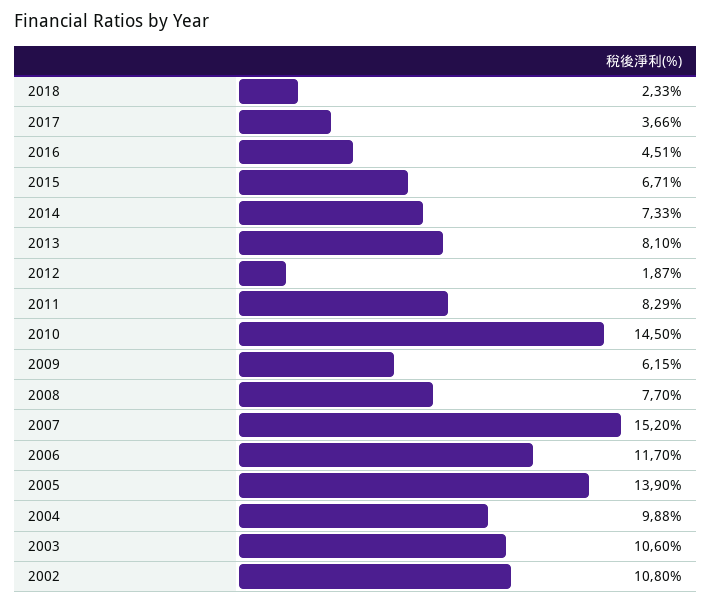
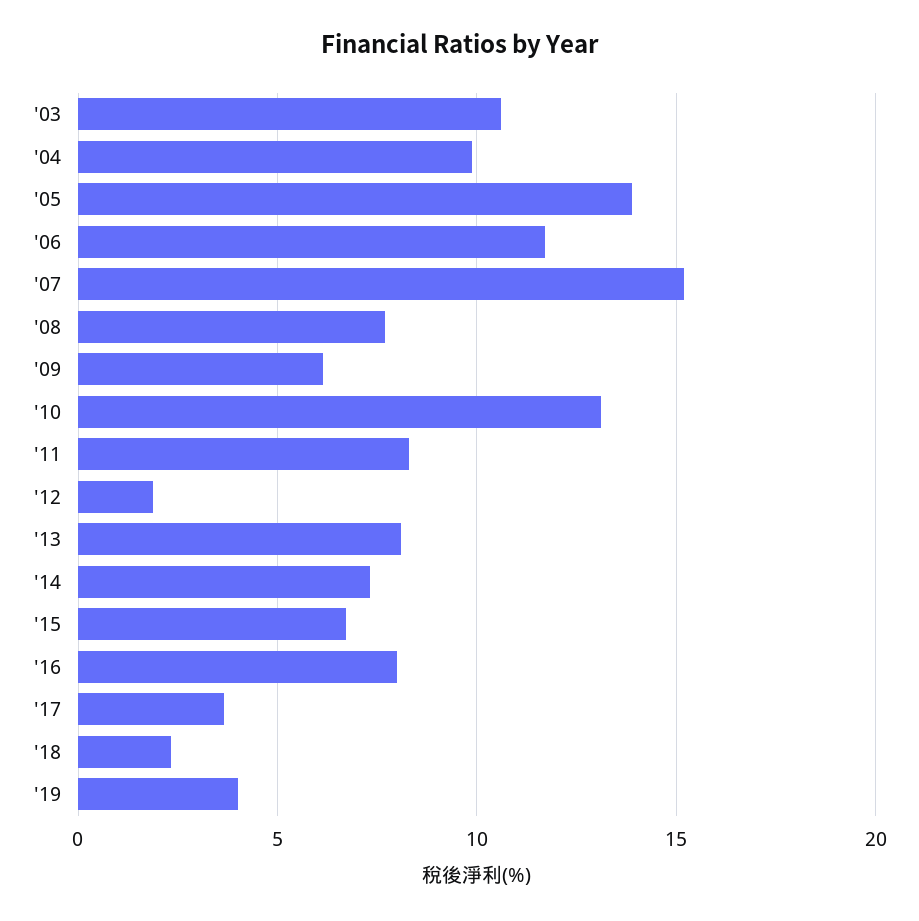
2016: 4.51 -> 8
2010: 14.5 -> 13
2002: 10.8 -> none
'19: none -> 4

